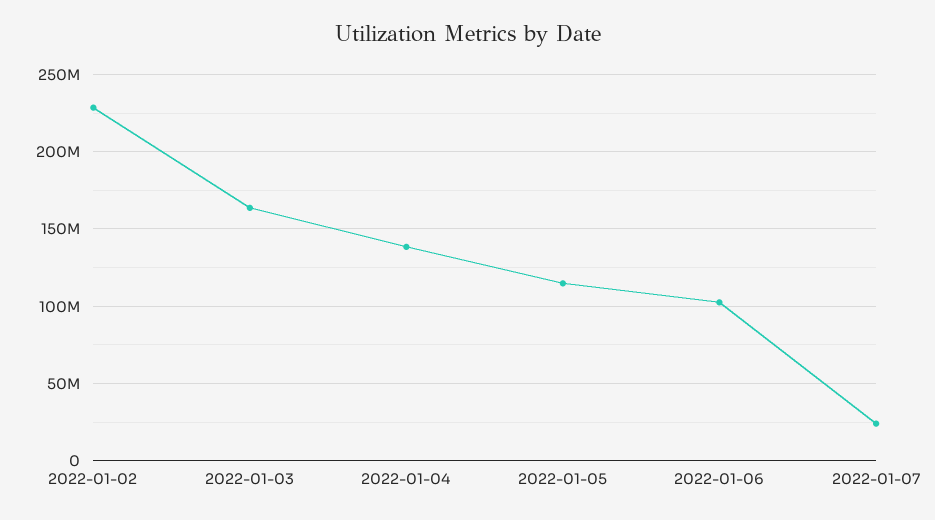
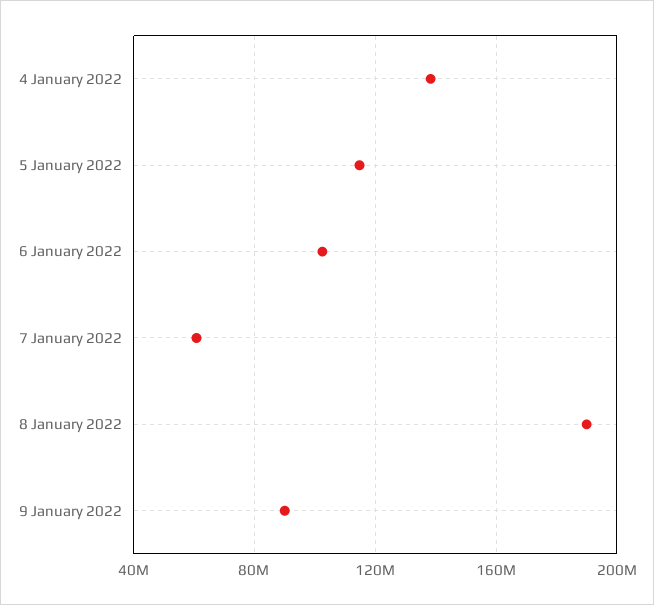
2022-01-02: 230000000 -> none
2022-01-03: 165000000 -> none
2022-01-07: 25000000 -> 60000000
8 January 2022: none -> 190000000
9 January 2022: none -> 90000000

